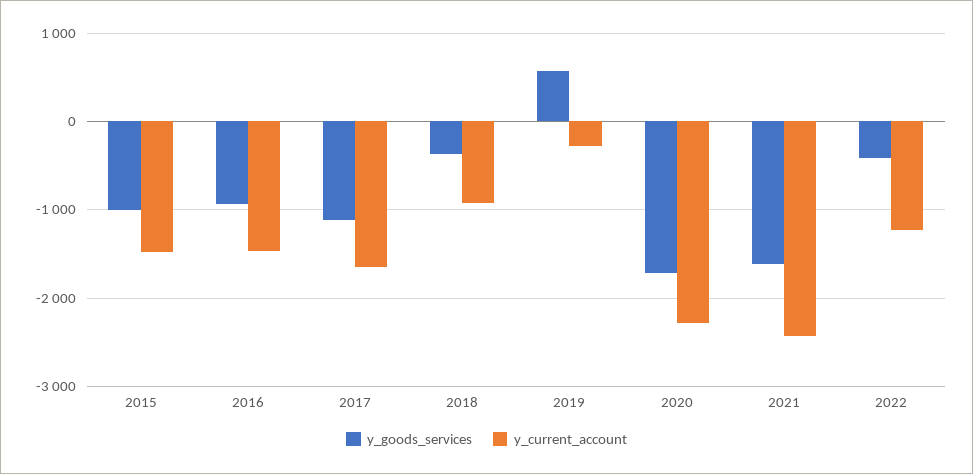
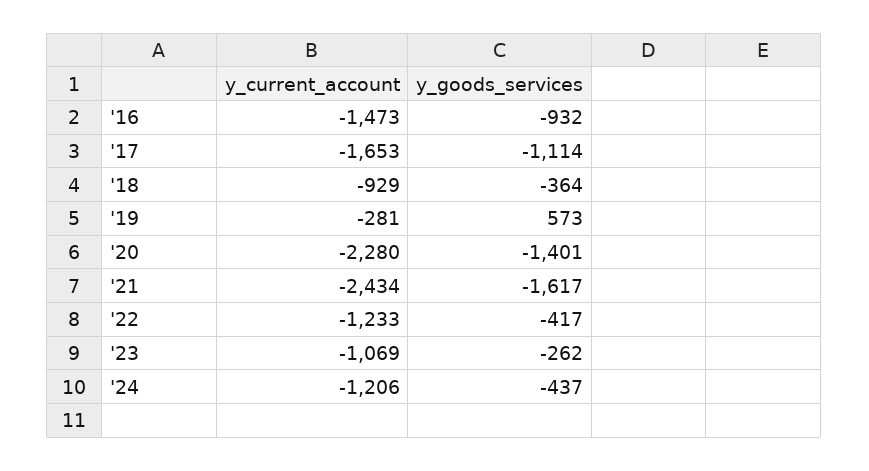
y_goods_services, 2015: -1000 -> none
y_current_account, 2015: -1500 -> none
y_goods_services, 2020: -1700 -> -1401
y_current_account, '23: none -> -1069
y_goods_services, '23: none -> -262
y_current_account, '24: none -> -1206
y_goods_services, '24: none -> -437

